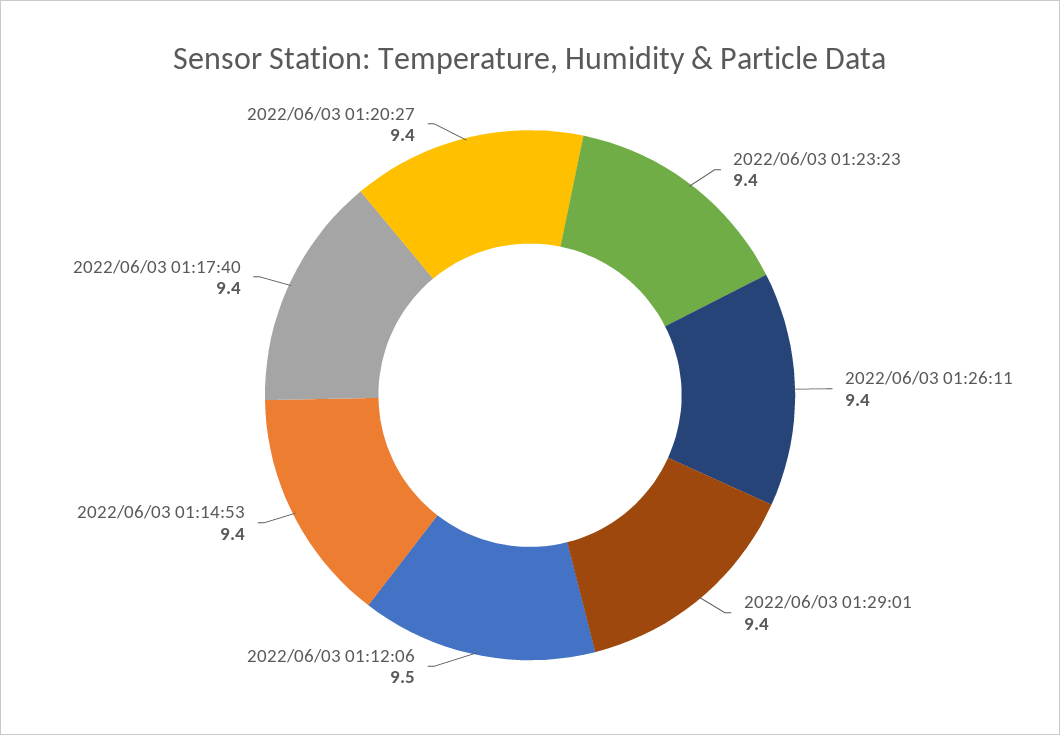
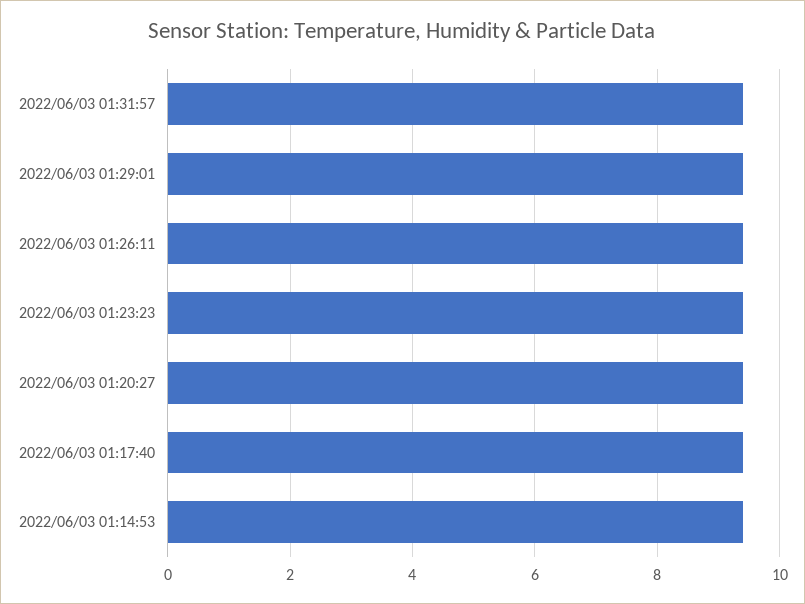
2022/06/03 01:12:06: 9.5 -> none
2022/06/03 01:31:57: none -> 9.5

